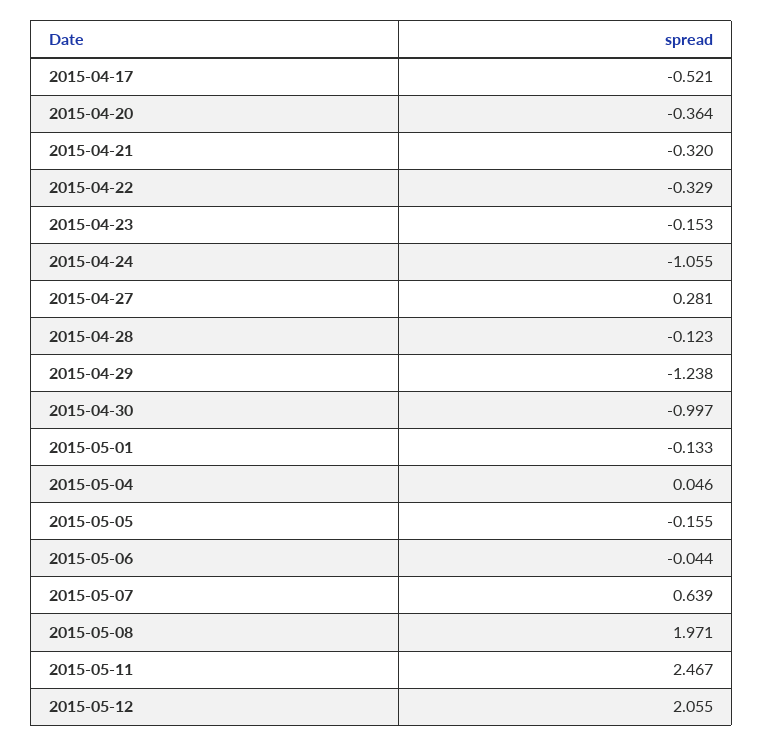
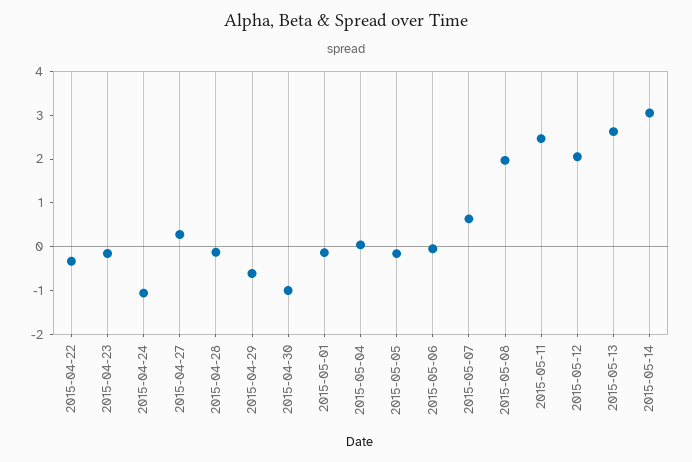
2015-04-17: -0.521 -> none
2015-04-20: -0.364 -> none
2015-04-21: -0.32 -> none
2015-04-29: -1.238 -> -0.6
2015-05-13: none -> 2.6
2015-05-14: none -> 3

